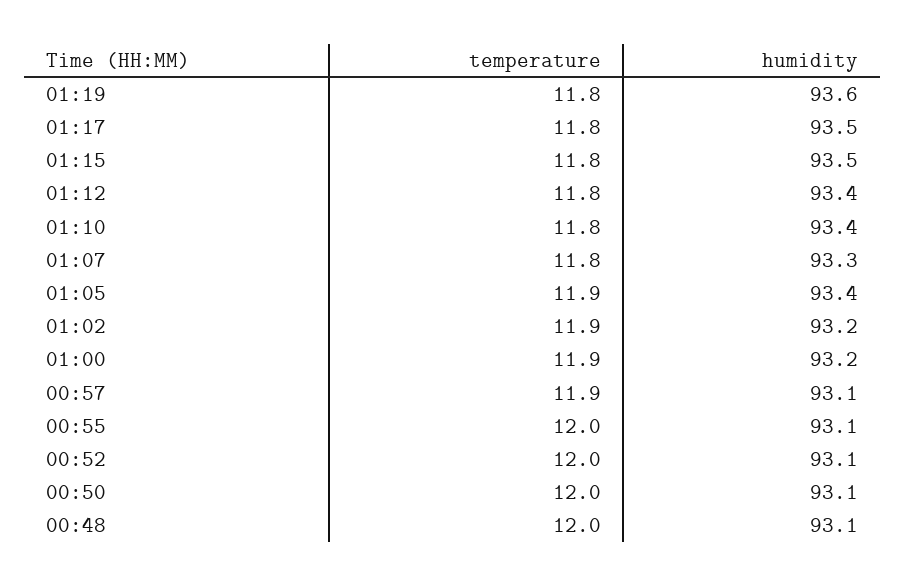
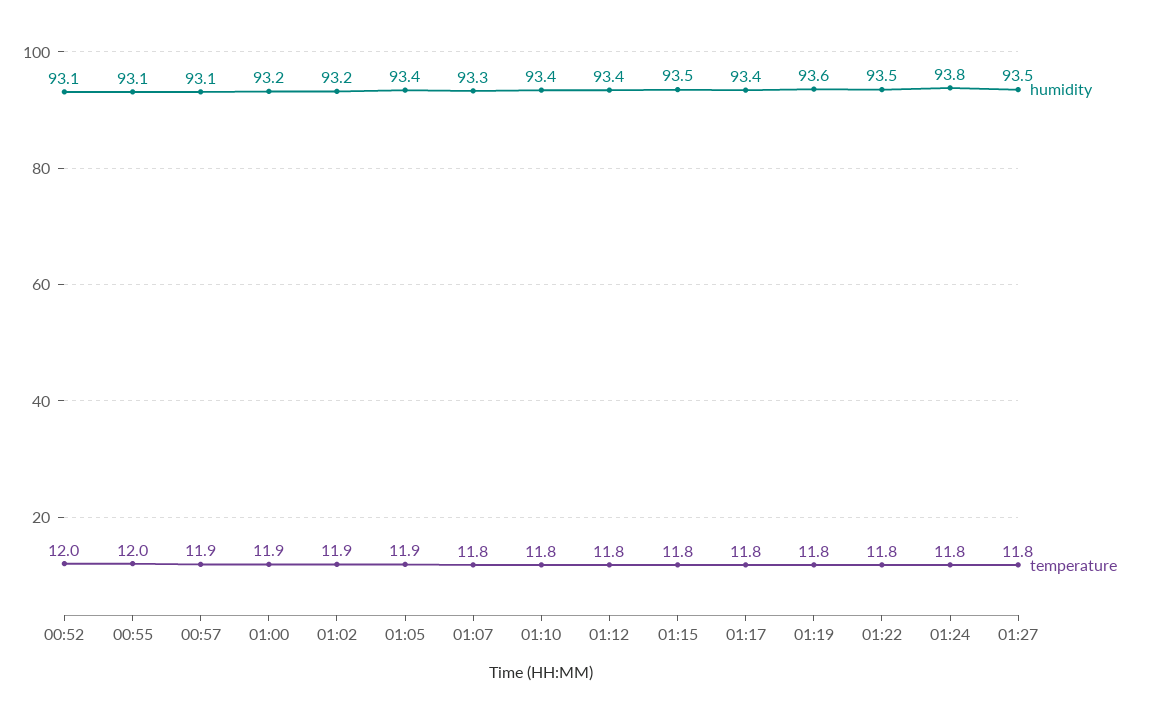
humidity, 01:17: 93.5 -> 93.4
temperature, 00:50: 12 -> none
humidity, 00:50: 93.1 -> none
temperature, 00:48: 12 -> none
humidity, 00:48: 93.1 -> none
humidity, 01:22: none -> 93.5
temperature, 01:22: none -> 11.8
humidity, 01:24: none -> 93.8
temperature, 01:24: none -> 11.8
humidity, 01:27: none -> 93.5
temperature, 01:27: none -> 11.8

